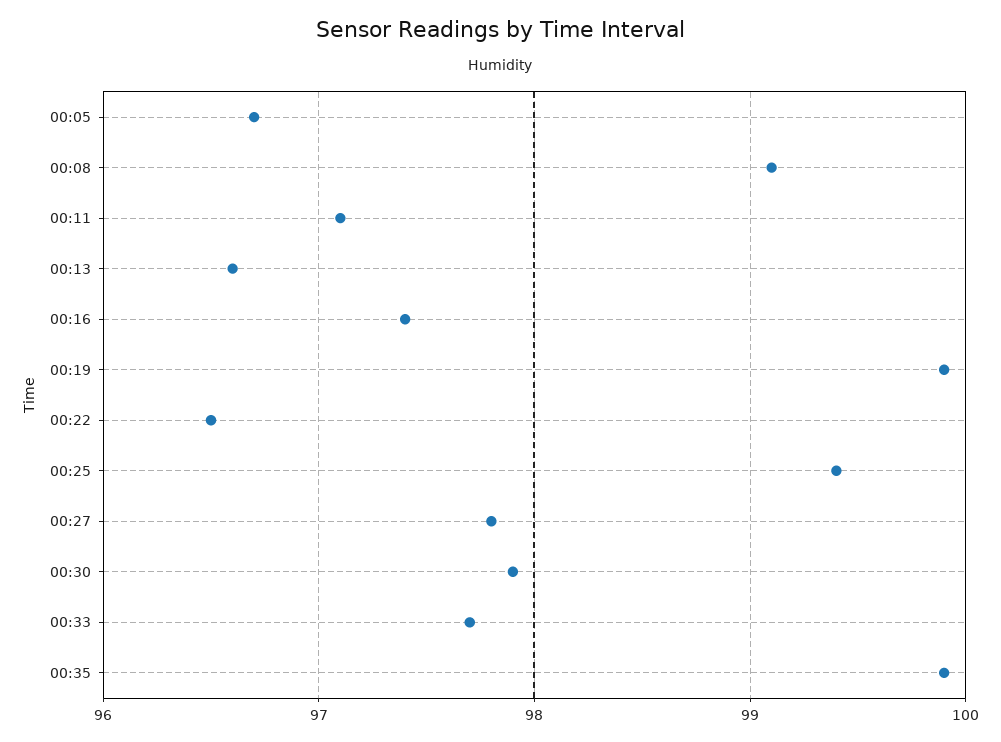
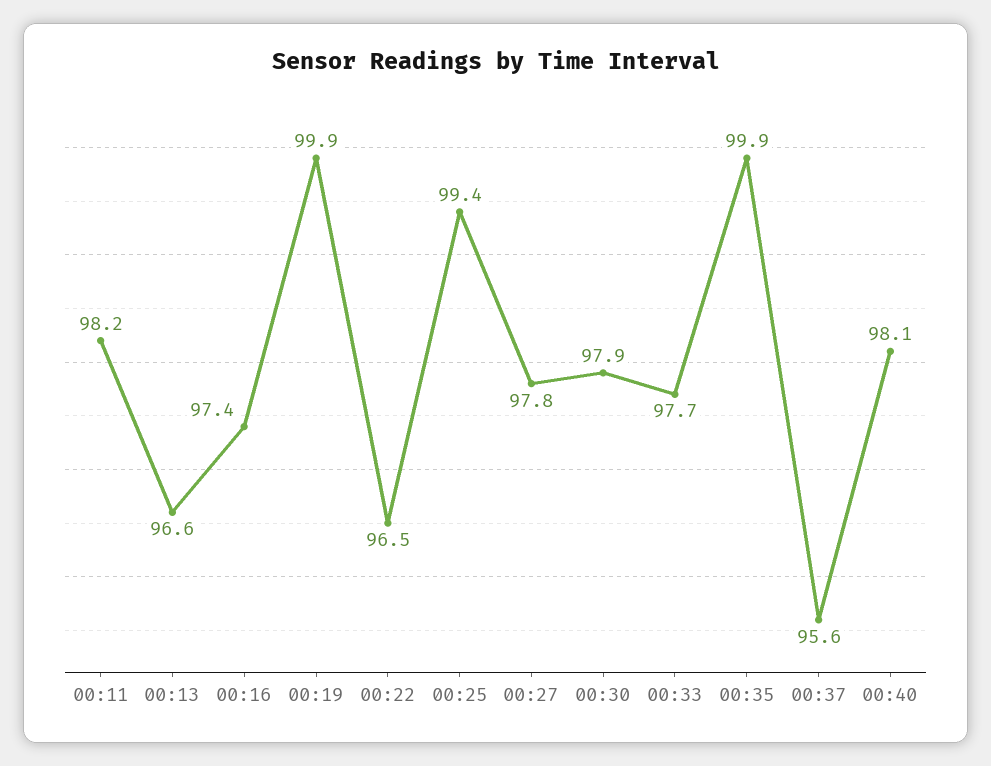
00:05: 96.7 -> none
00:08: 99.1 -> none
00:11: 97.1 -> 98.2
00:37: none -> 95.6
00:40: none -> 98.1

